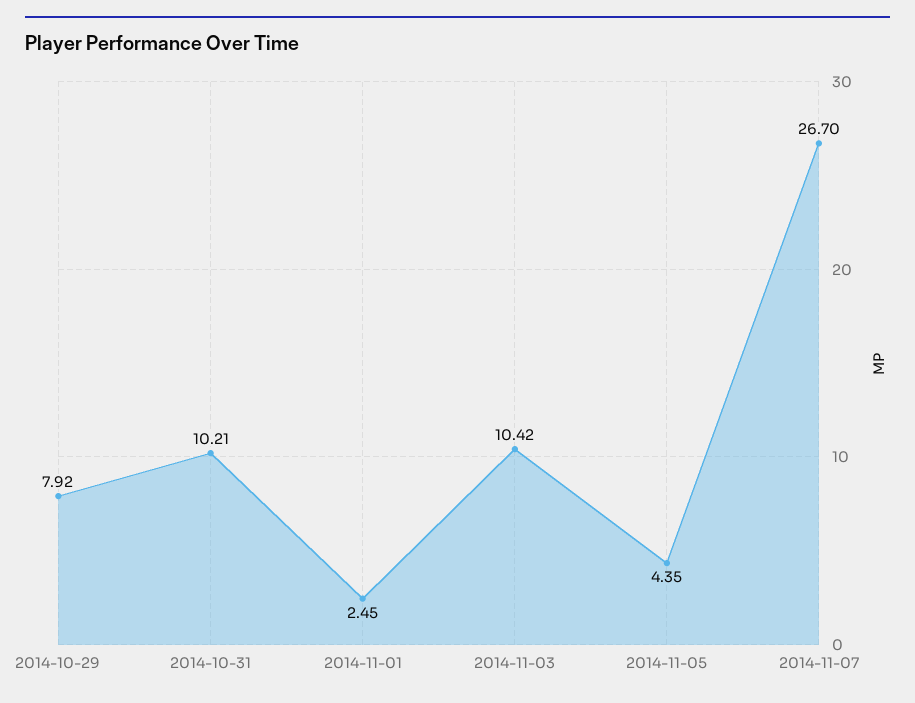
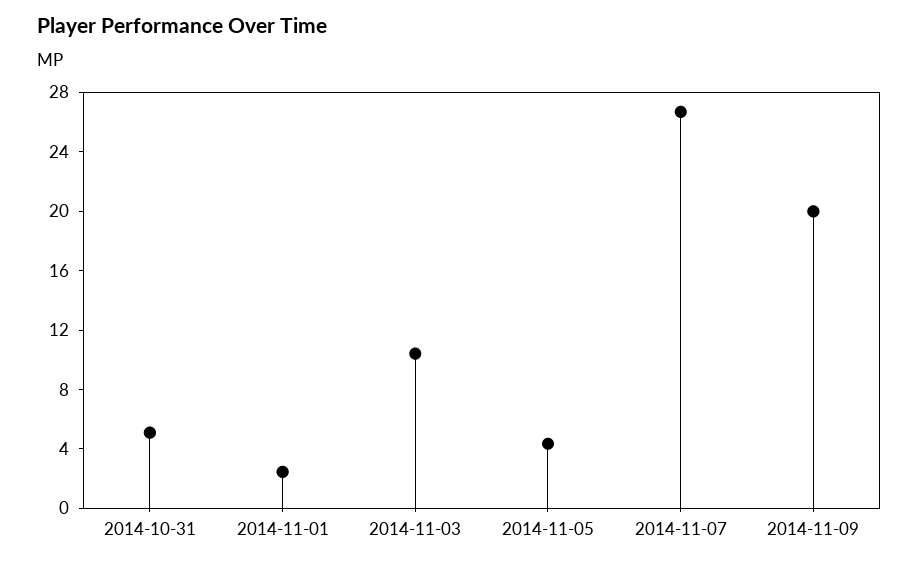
2014-10-29: 7.92 -> none
2014-10-31: 10.21 -> 5
2014-11-09: none -> 20

